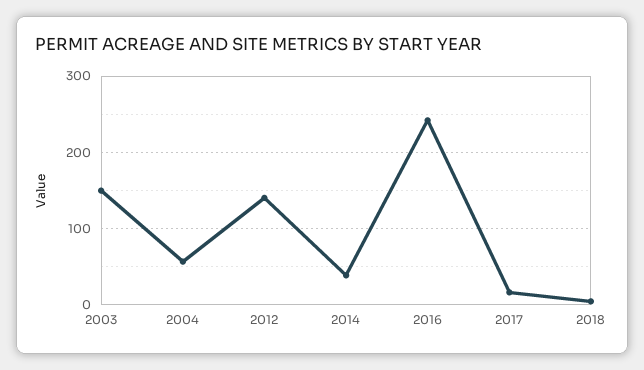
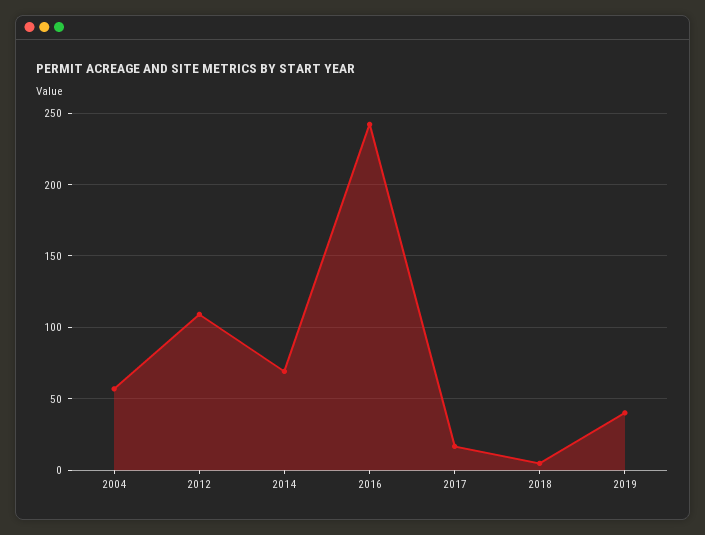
2003: 150 -> none
2012: 140 -> 110
2014: 40 -> 70
2019: none -> 40

